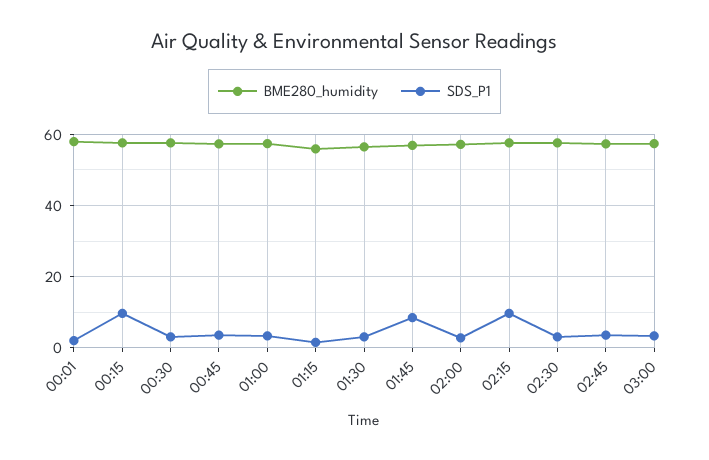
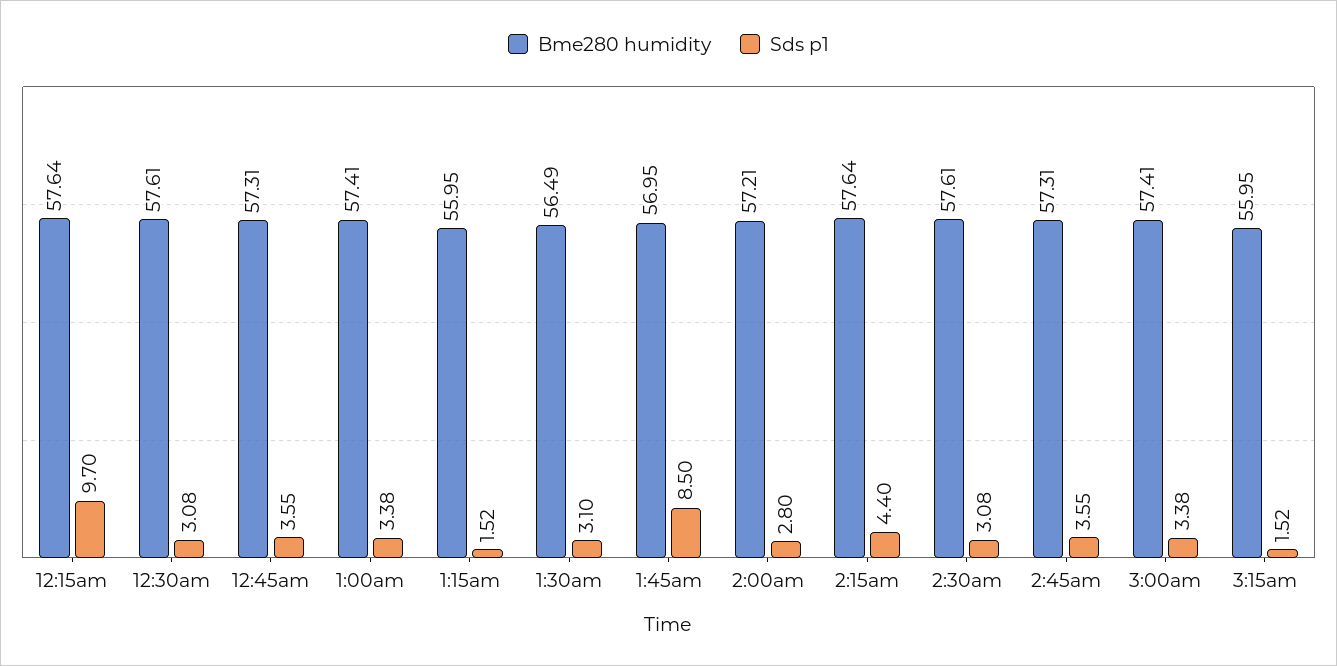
BME280_humidity, 00:01: 58 -> none
SDS_P1, 00:01: 2 -> none
SDS_P1, 02:15: 10 -> 4.4
BME280_humidity, 3:15am: none -> 55.95
SDS_P1, 3:15am: none -> 1.52

